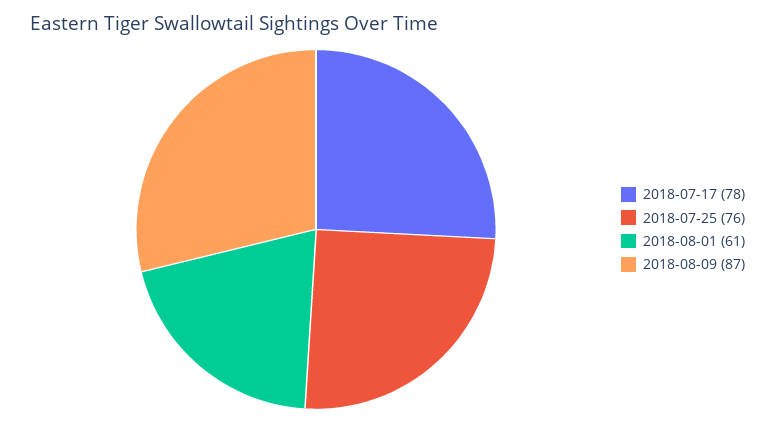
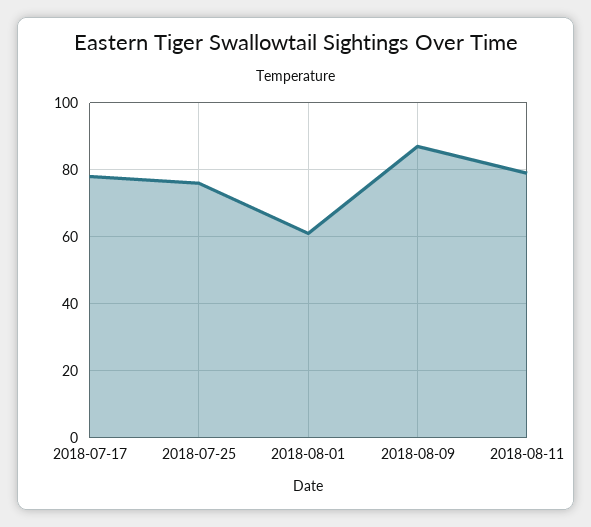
2018-08-11: none -> 80

